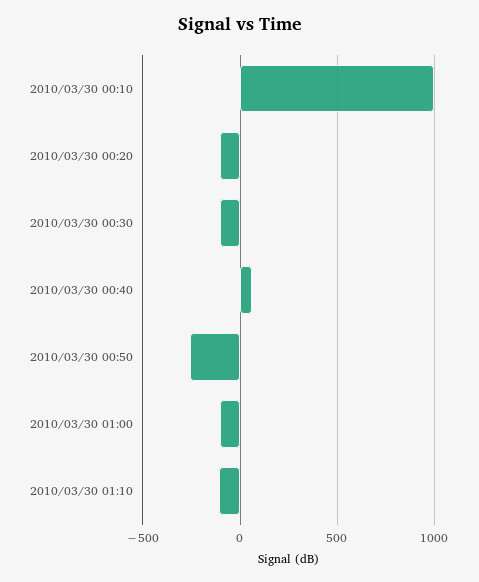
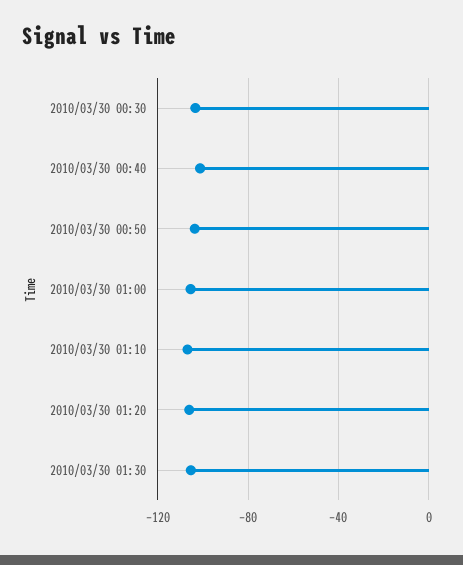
2010/03/30 00:10: 1000 -> none
2010/03/30 00:20: -100 -> none
2010/03/30 00:40: 50 -> -100
2010/03/30 00:50: -250 -> -105
2010/03/30 01:20: none -> -105
2010/03/30 01:30: none -> -105

